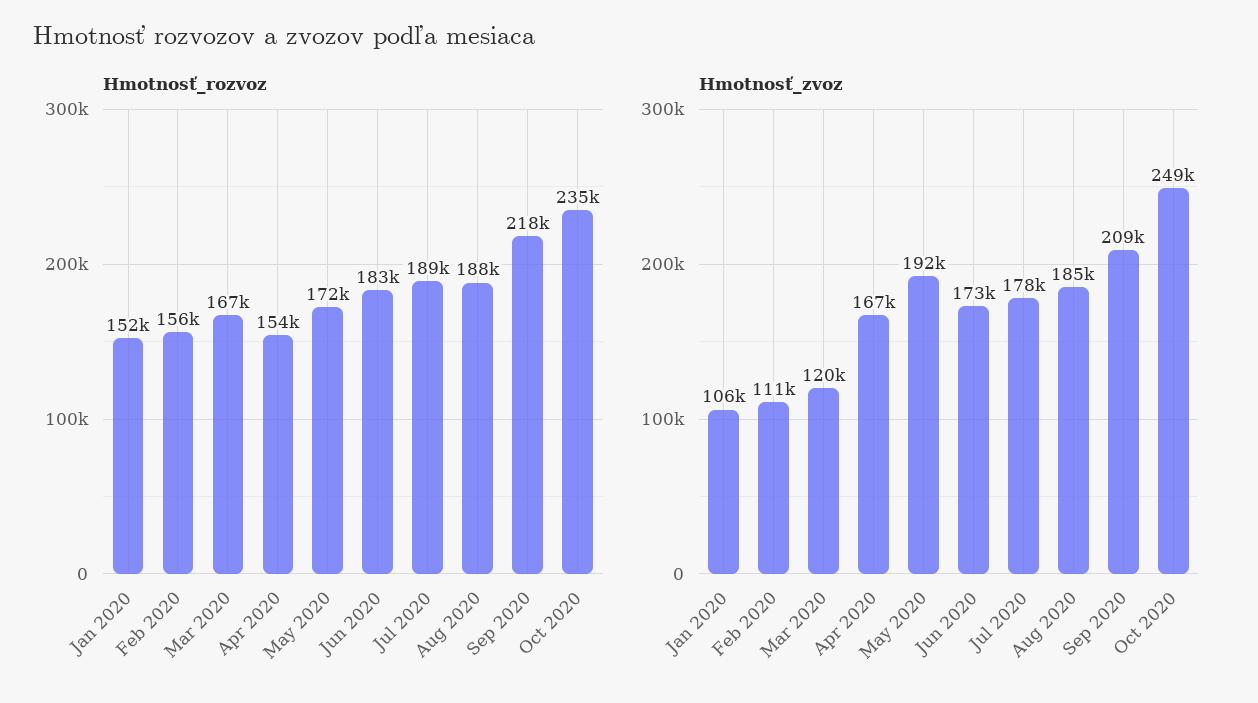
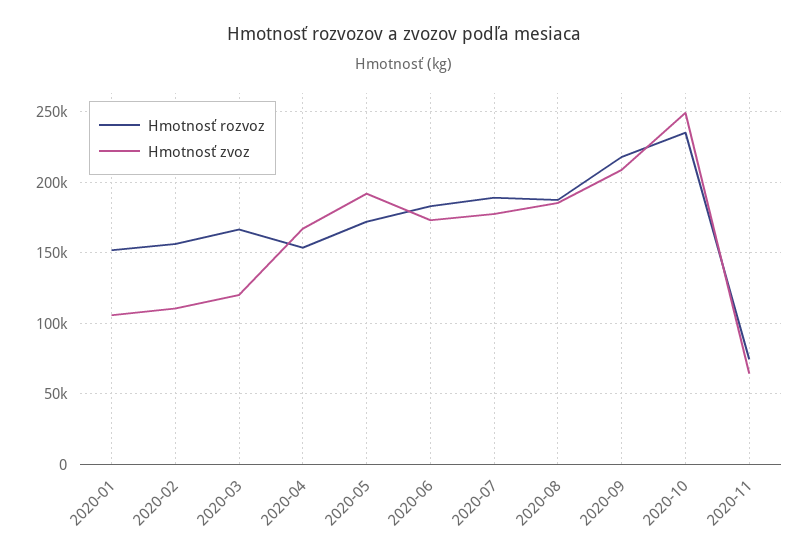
Hmotnosť_rozvoz, 2020-11: none -> 75000
Hmotnosť_zvoz, 2020-11: none -> 65000

